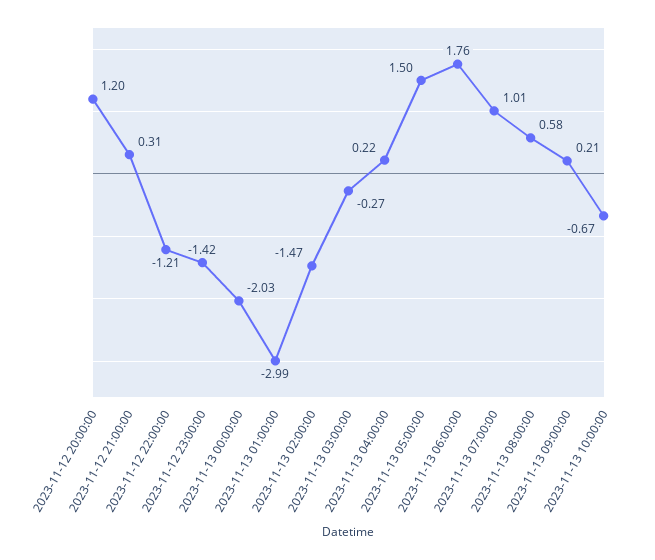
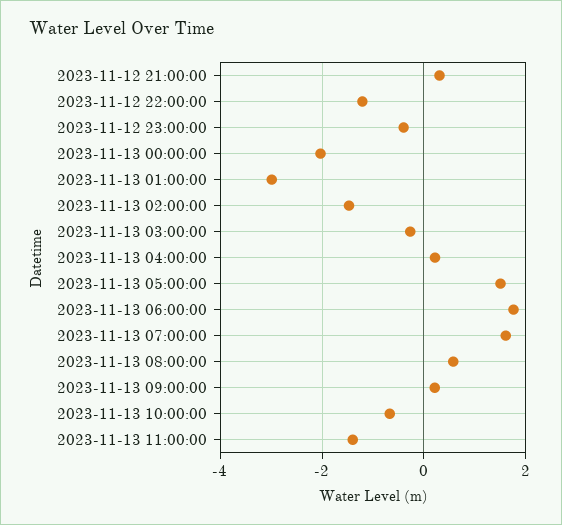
2023-11-12 20:00:00: 1.2 -> none
2023-11-12 23:00:00: -1.42 -> -0.4
2023-11-13 07:00:00: 1.01 -> 1.6
2023-11-13 11:00:00: none -> -1.4

